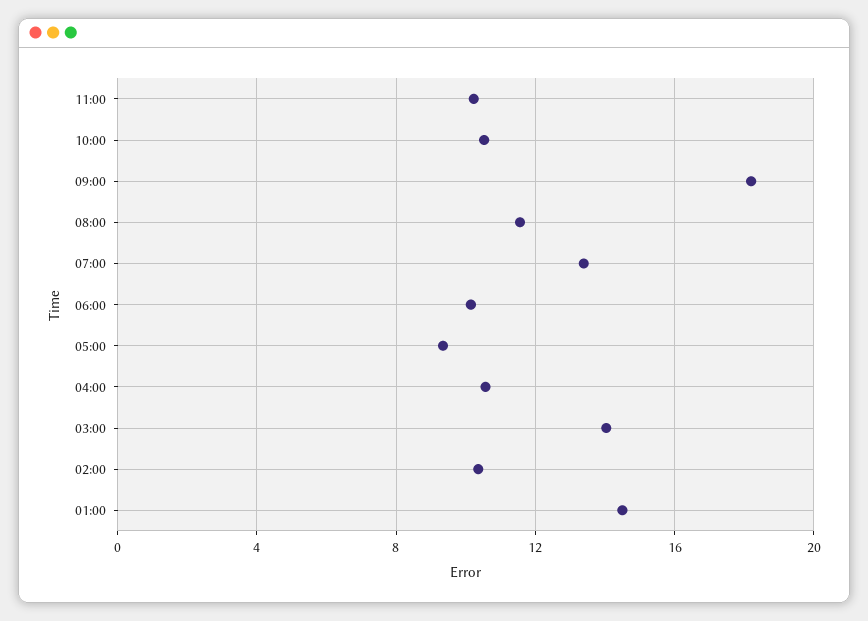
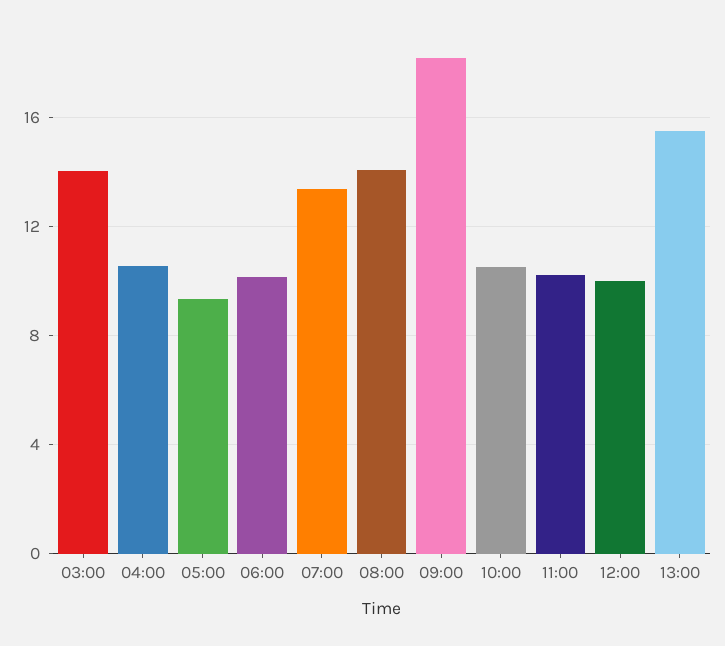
08:00: 11.5 -> 14
02:00: 10.5 -> none
01:00: 14.5 -> none
12:00: none -> 10
13:00: none -> 15.5

